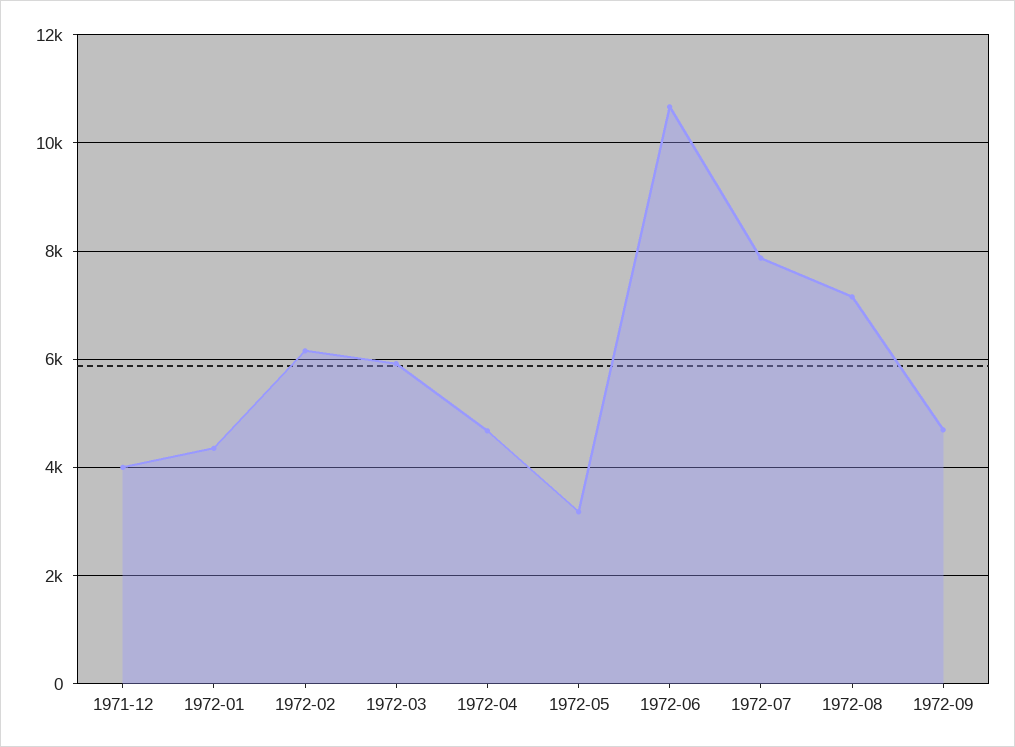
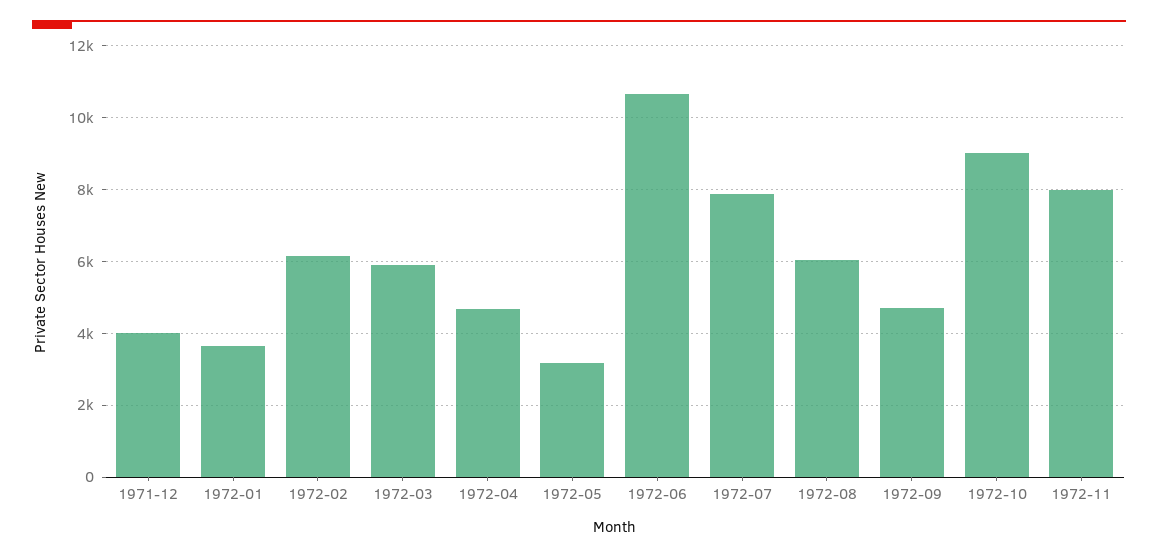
1972-01: 4400 -> 3600
1972-08: 7200 -> 6000
1972-10: none -> 9000
1972-11: none -> 8000

